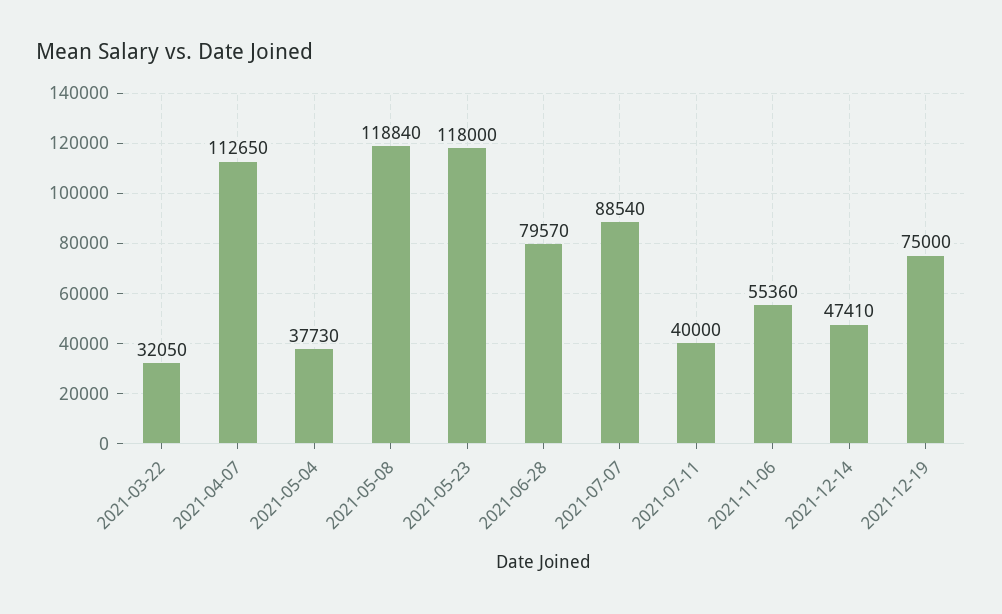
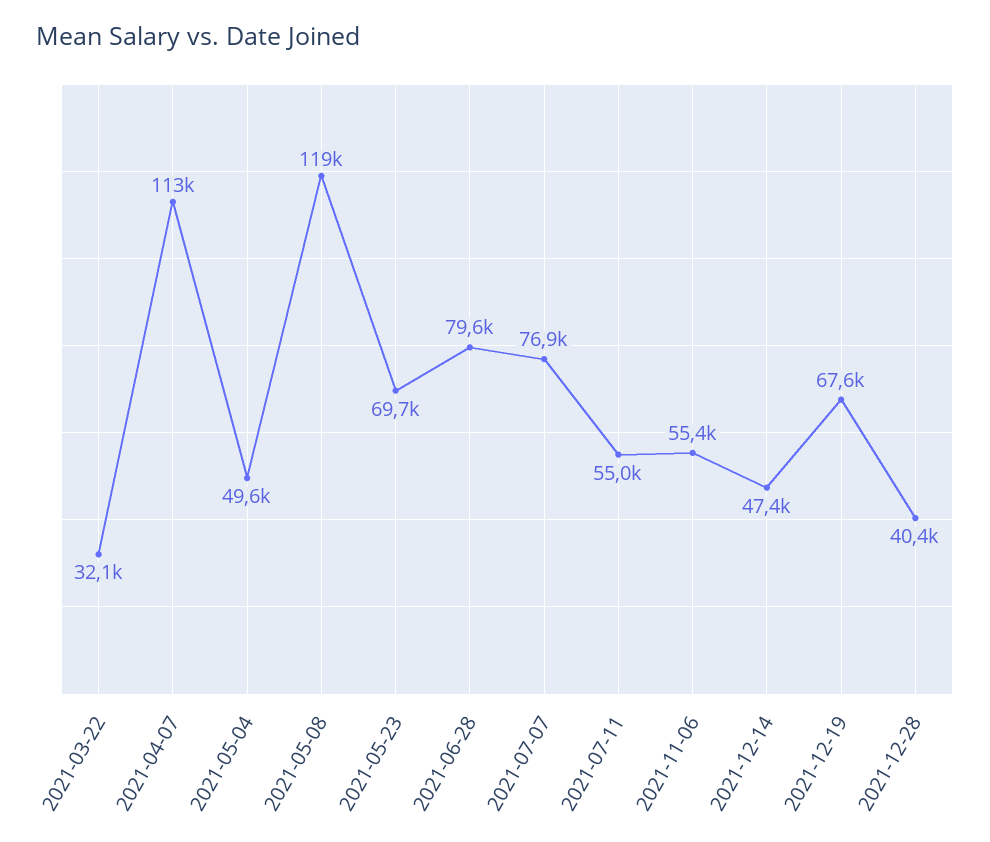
2021-05-04: 37730 -> 49600
2021-05-23: 118000 -> 69700
2021-07-07: 88540 -> 76900
2021-07-11: 40000 -> 55000
2021-12-19: 75000 -> 67600
2021-12-28: none -> 40400

